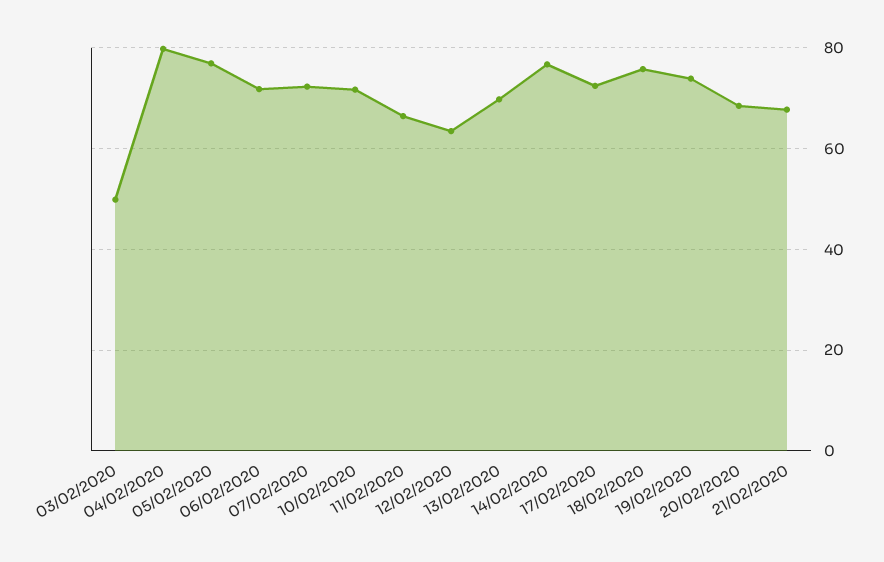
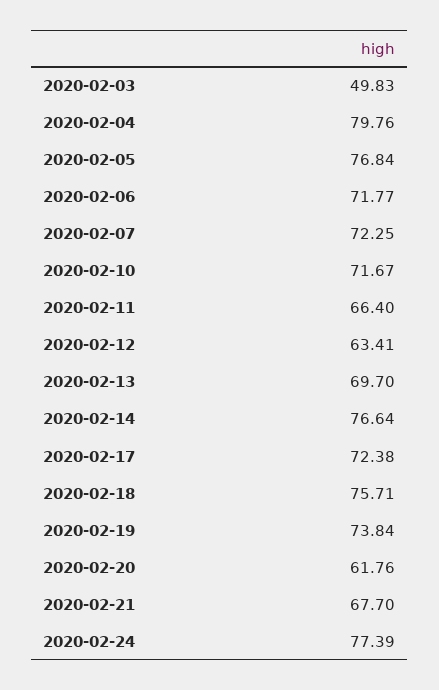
20/02/2020: 68 -> 61.76
2020-02-24: none -> 77.39

